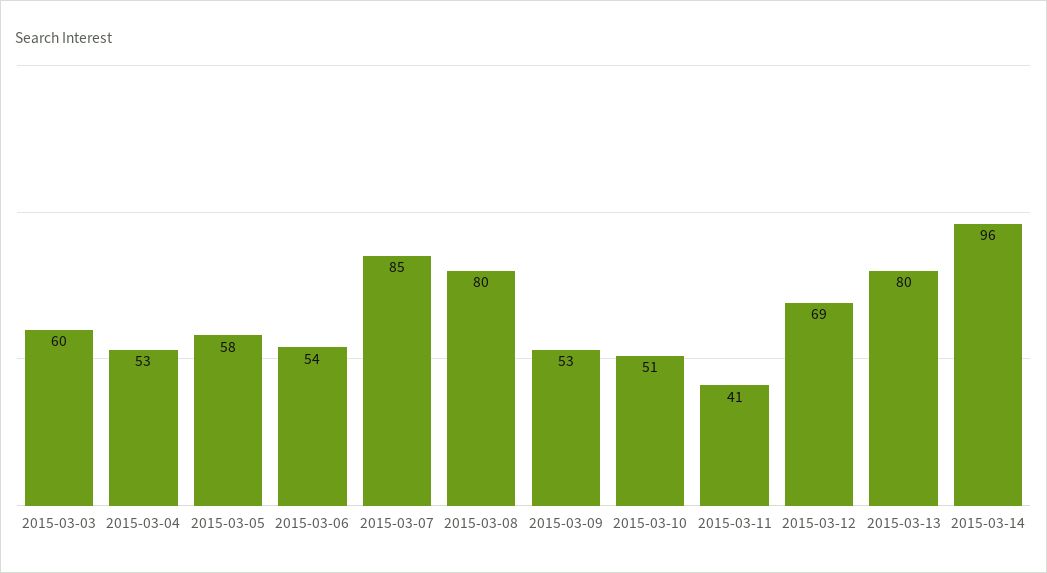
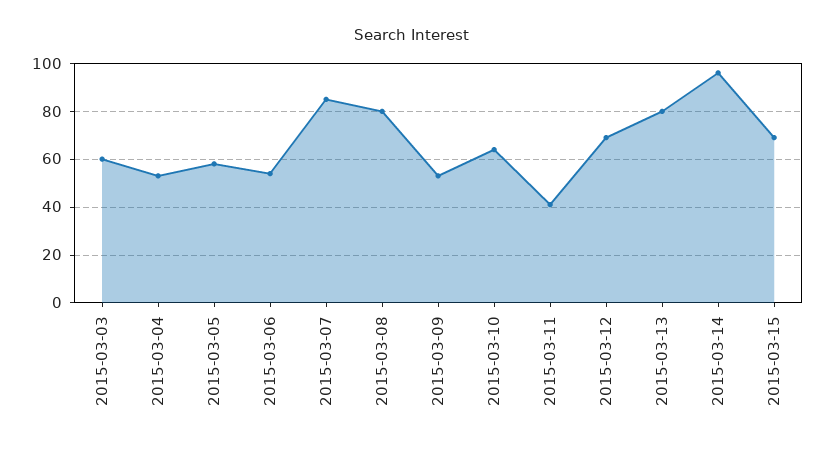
2015-03-10: 51 -> 65
2015-03-15: none -> 70

